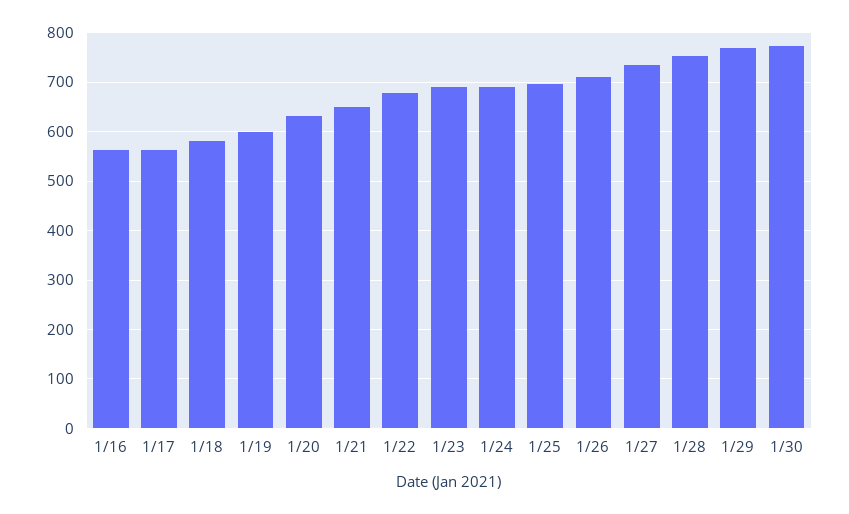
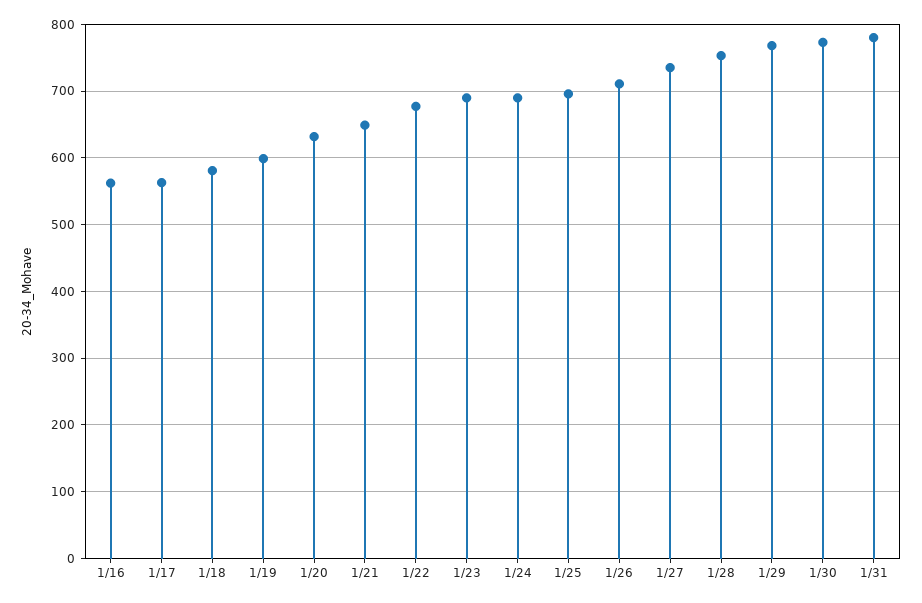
1/31: none -> 780

